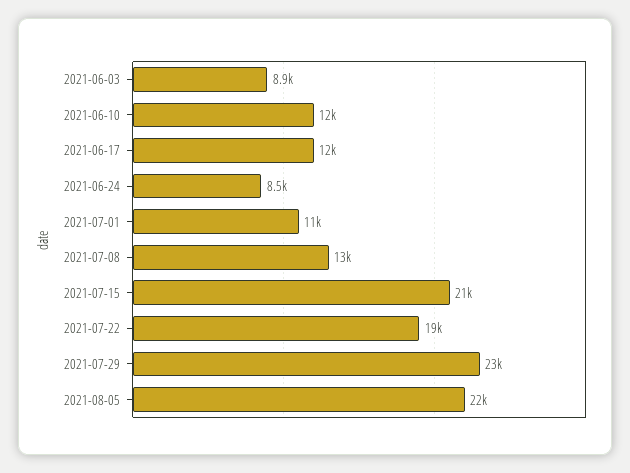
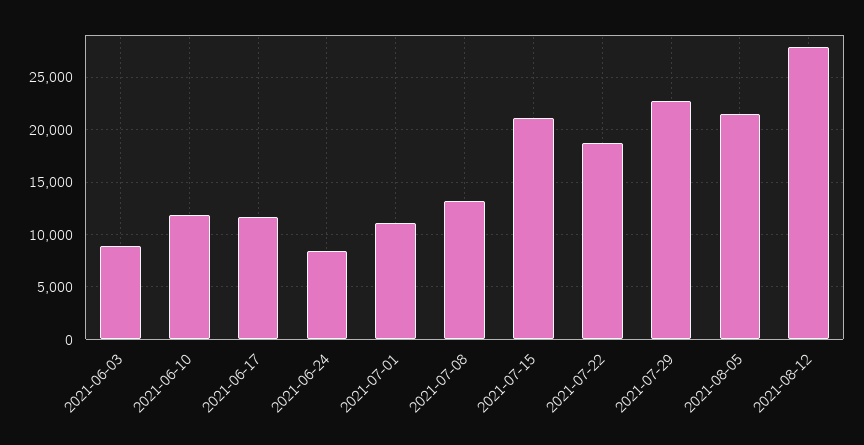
2021-08-12: none -> 28000

